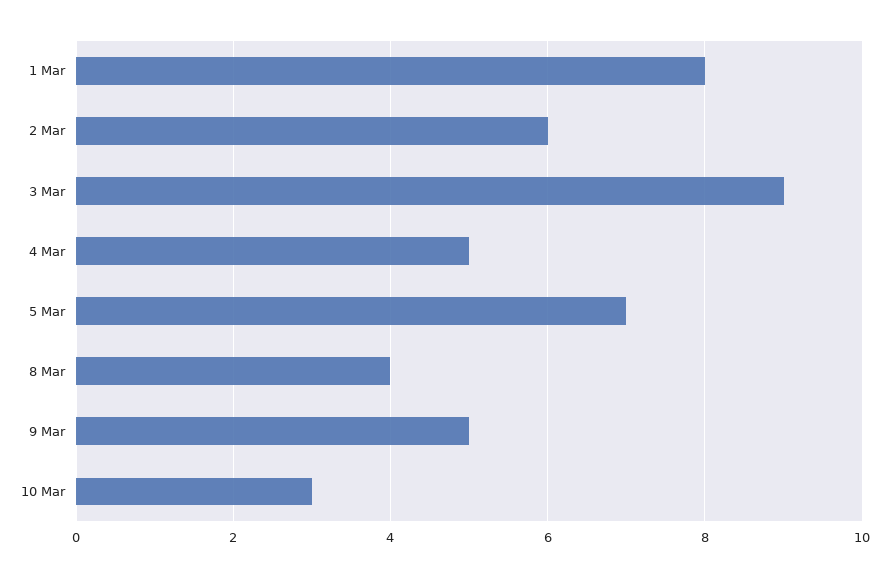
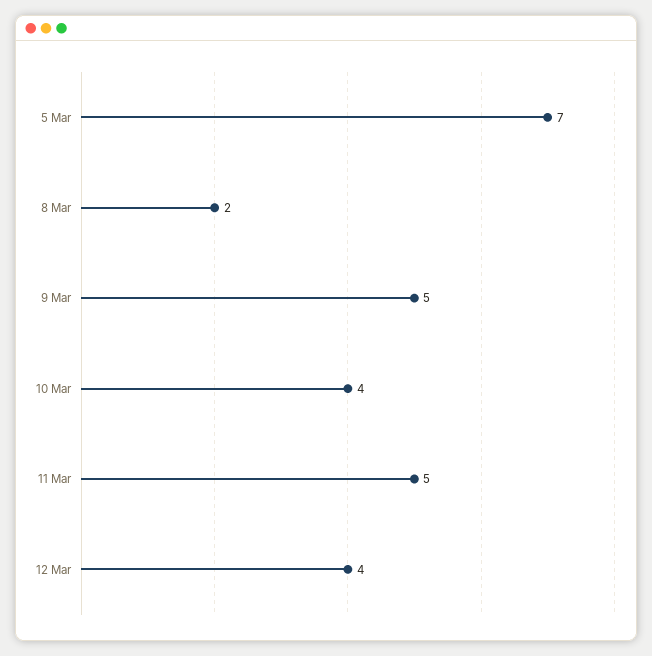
1 Mar: 8 -> none
2 Mar: 6 -> none
3 Mar: 9 -> none
4 Mar: 5 -> none
8 Mar: 4 -> 2
10 Mar: 3 -> 4
11 Mar: none -> 5
12 Mar: none -> 4

